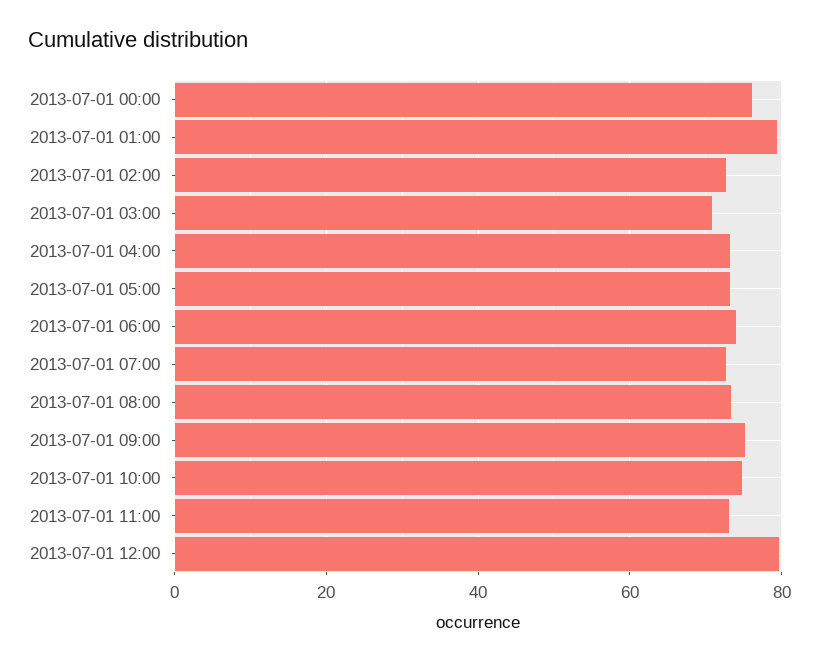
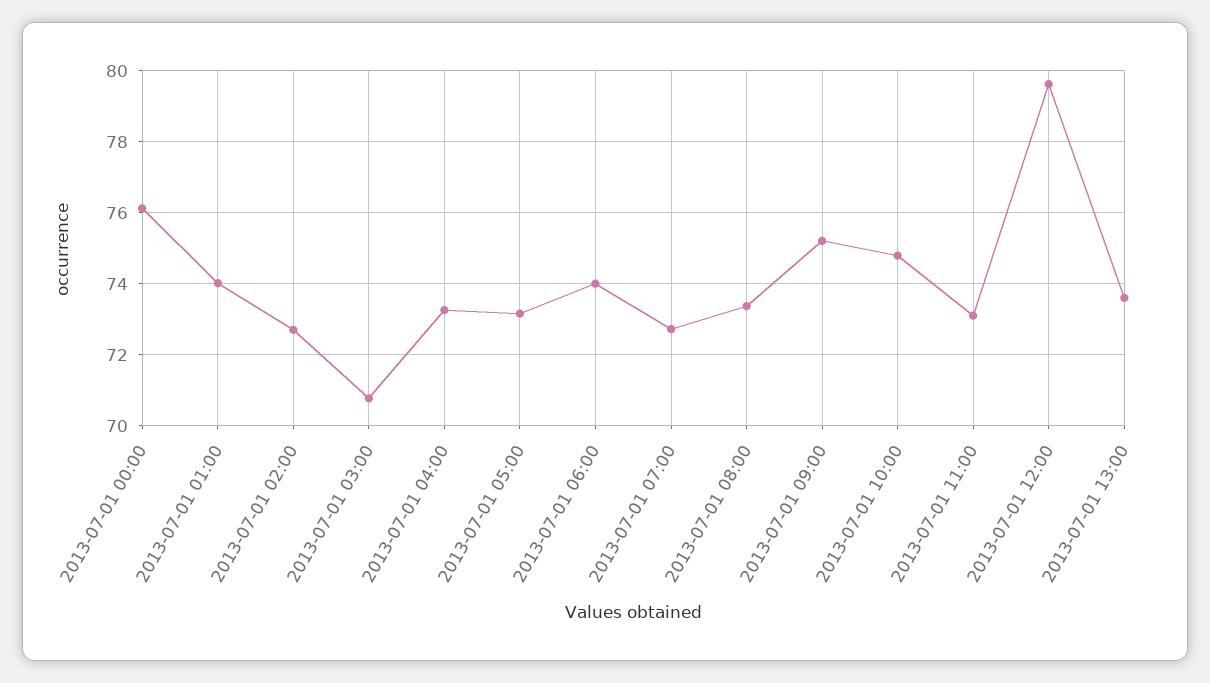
2013-07-01 01:00: 80 -> 74
2013-07-01 13:00: none -> 73.6

